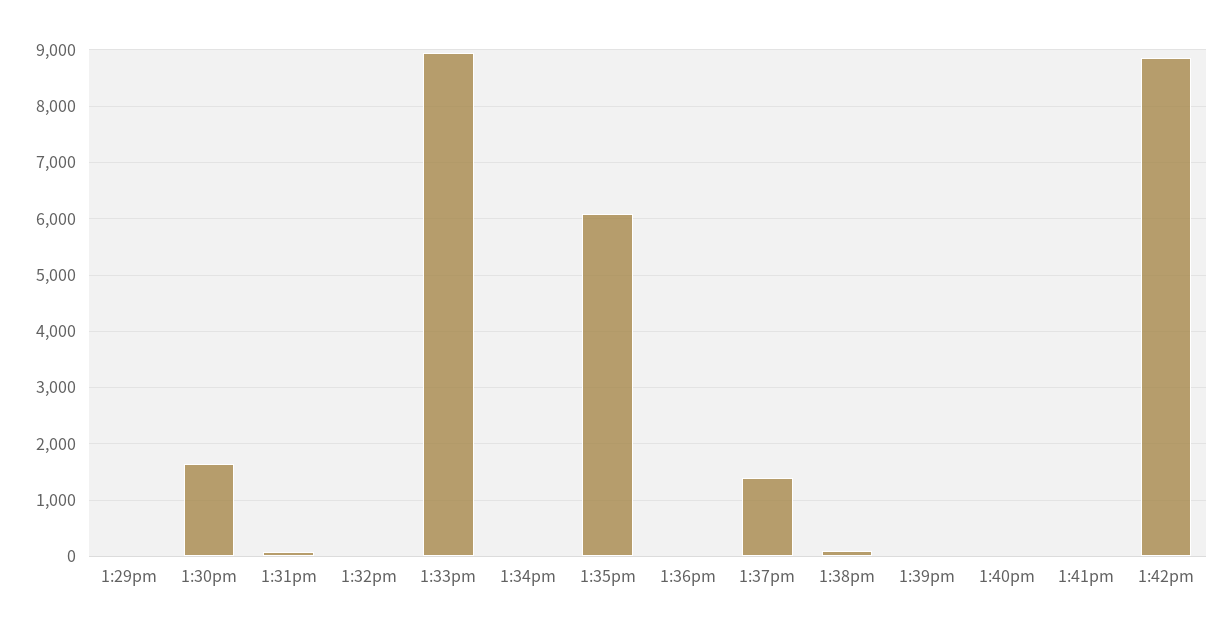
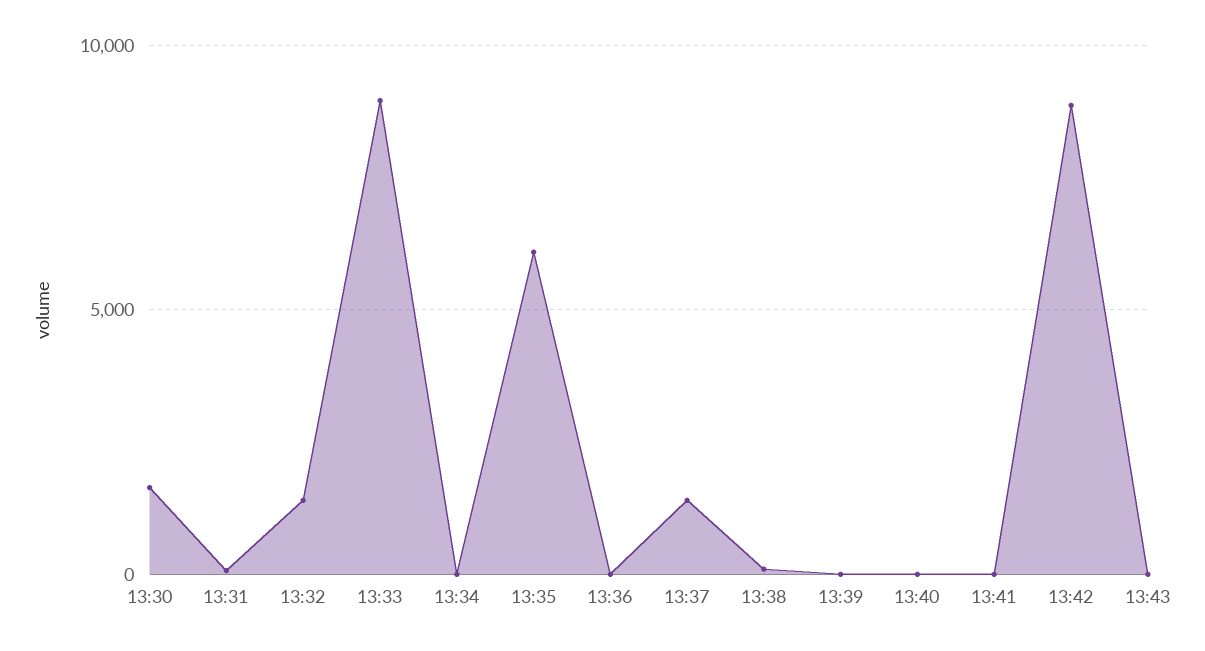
1:29pm: 0 -> none
1:32pm: 0 -> 1500
13:43: none -> 0

